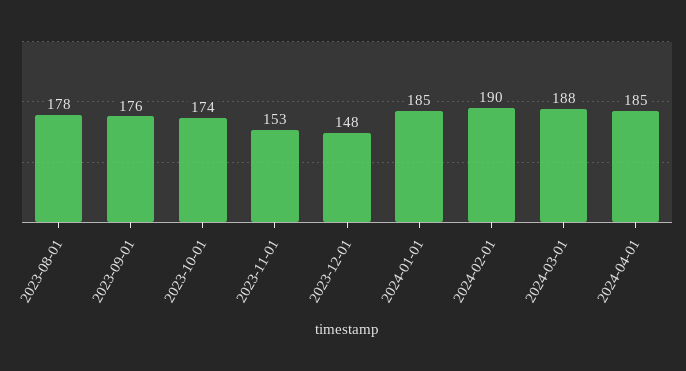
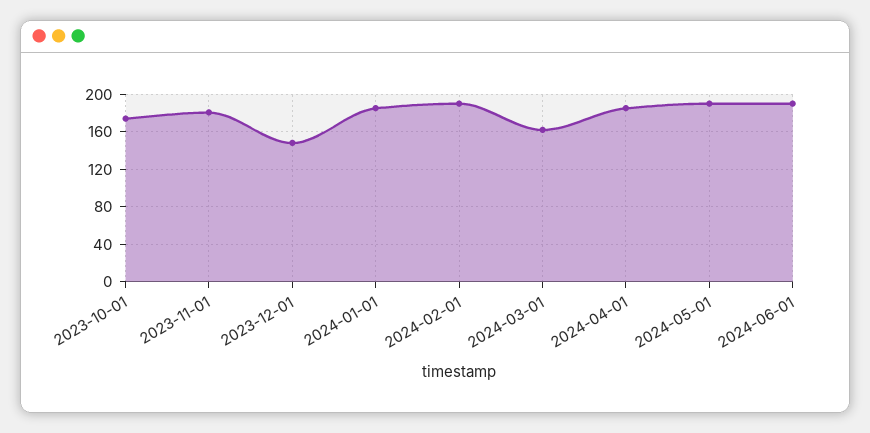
2023-08-01: 178 -> none
2023-09-01: 176 -> none
2023-11-01: 153 -> 180
2024-03-01: 188 -> 160
2024-05-01: none -> 190
2024-06-01: none -> 190

